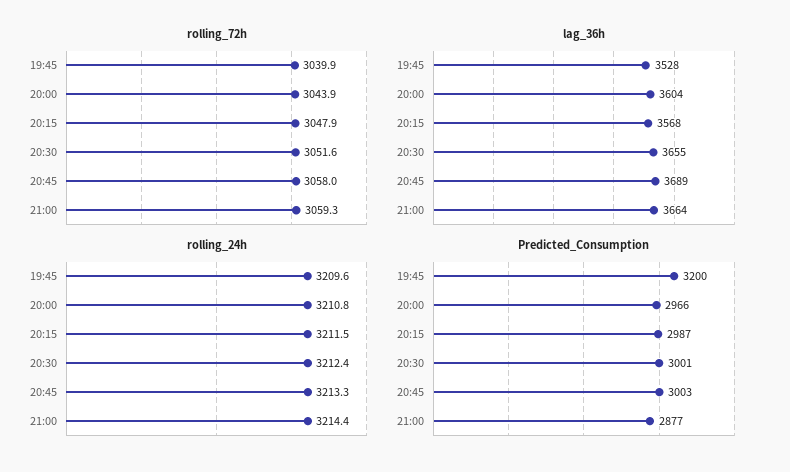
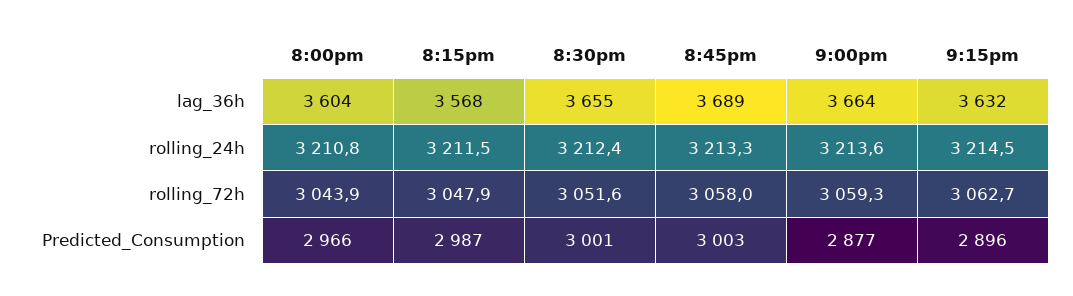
rolling_72h, 19:45: 3039.9 -> none
lag_36h, 19:45: 3528 -> none
rolling_24h, 19:45: 3209.6 -> none
rolling_24h, 21:00: 3214.4 -> 3213.6
Predicted_Consumption, 19:45: 3200 -> none
lag_36h, 9:15pm: none -> 3632
rolling_24h, 9:15pm: none -> 3214.5
rolling_72h, 9:15pm: none -> 3062.7
Predicted_Consumption, 9:15pm: none -> 2896

